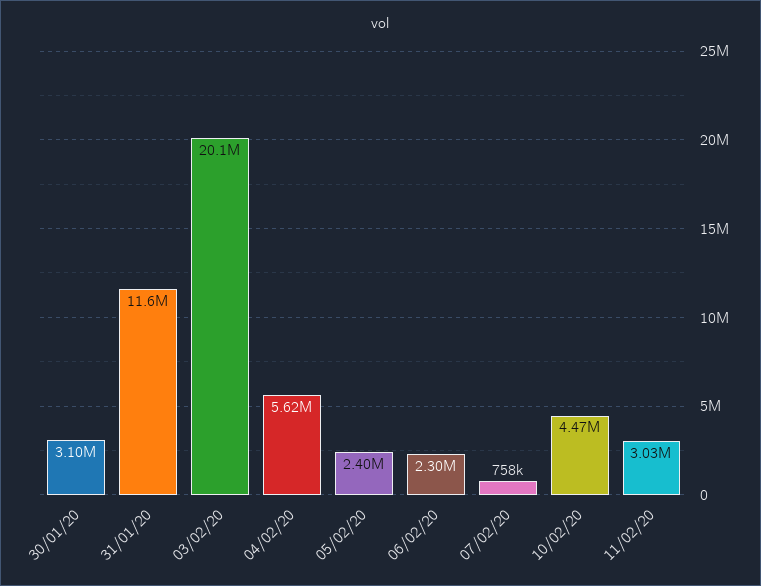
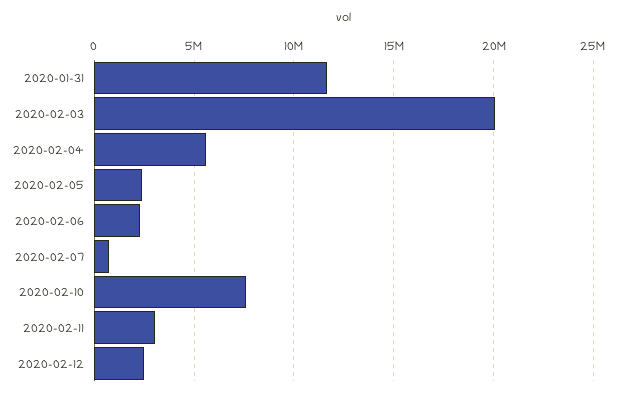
30/01/20: 3100000 -> none
10/02/20: 4470000 -> 7500000
2020-02-12: none -> 2500000

